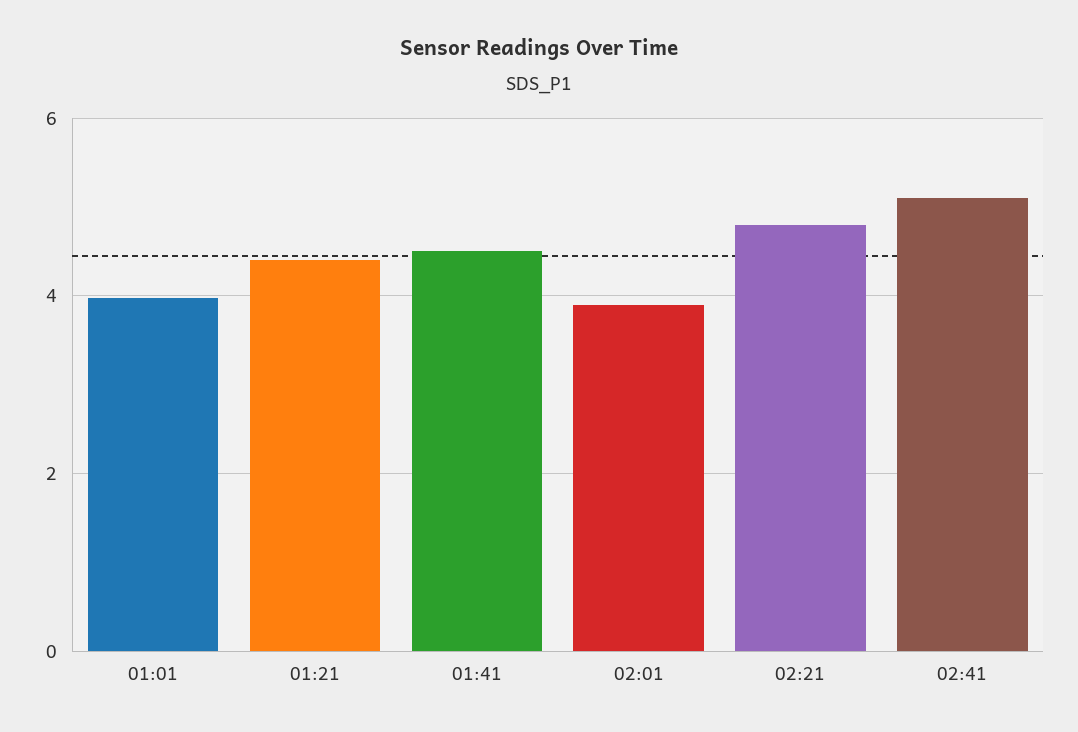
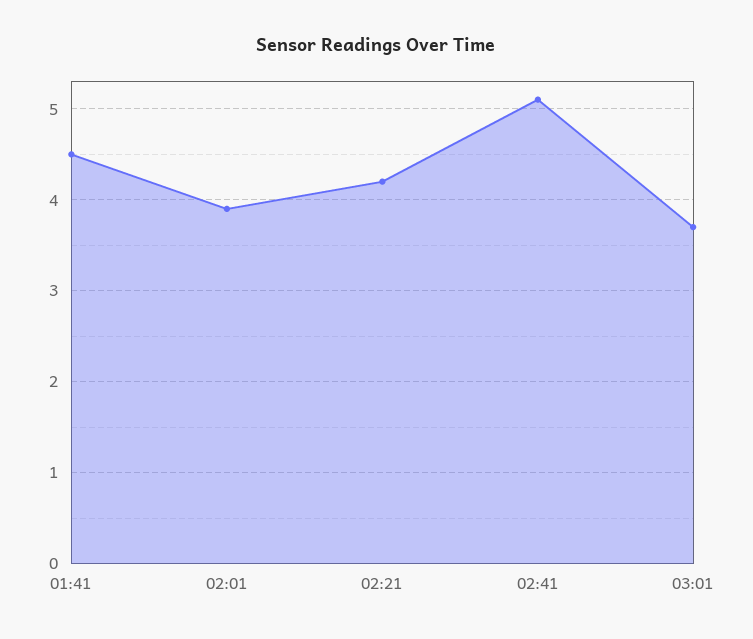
01:01: 4 -> none
01:21: 4.4 -> none
02:21: 4.8 -> 4.2
03:01: none -> 3.7

